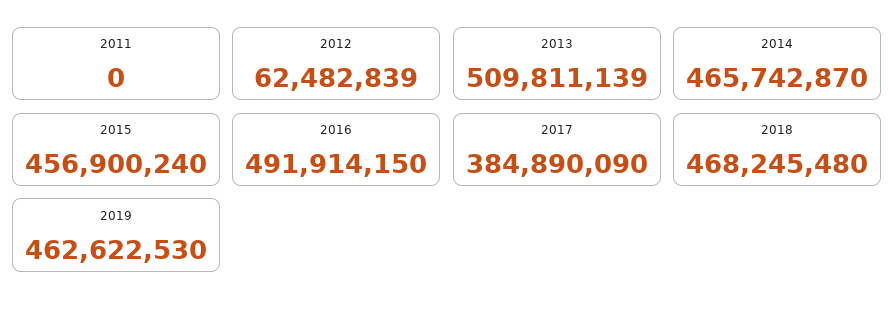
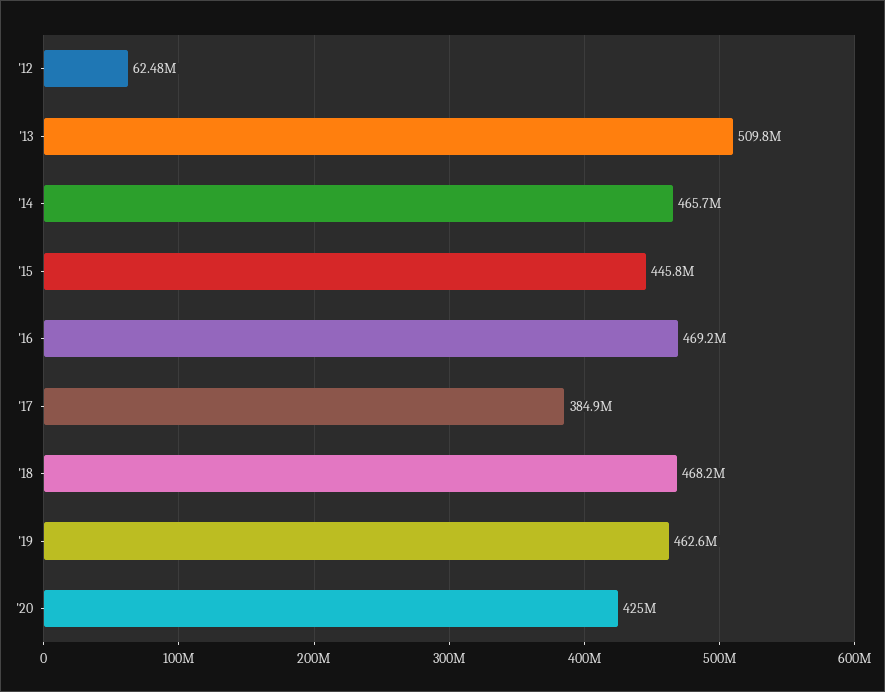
2011: 0 -> none
2015: 456900240 -> 445800000
2016: 491914150 -> 469200000
'20: none -> 425000000

